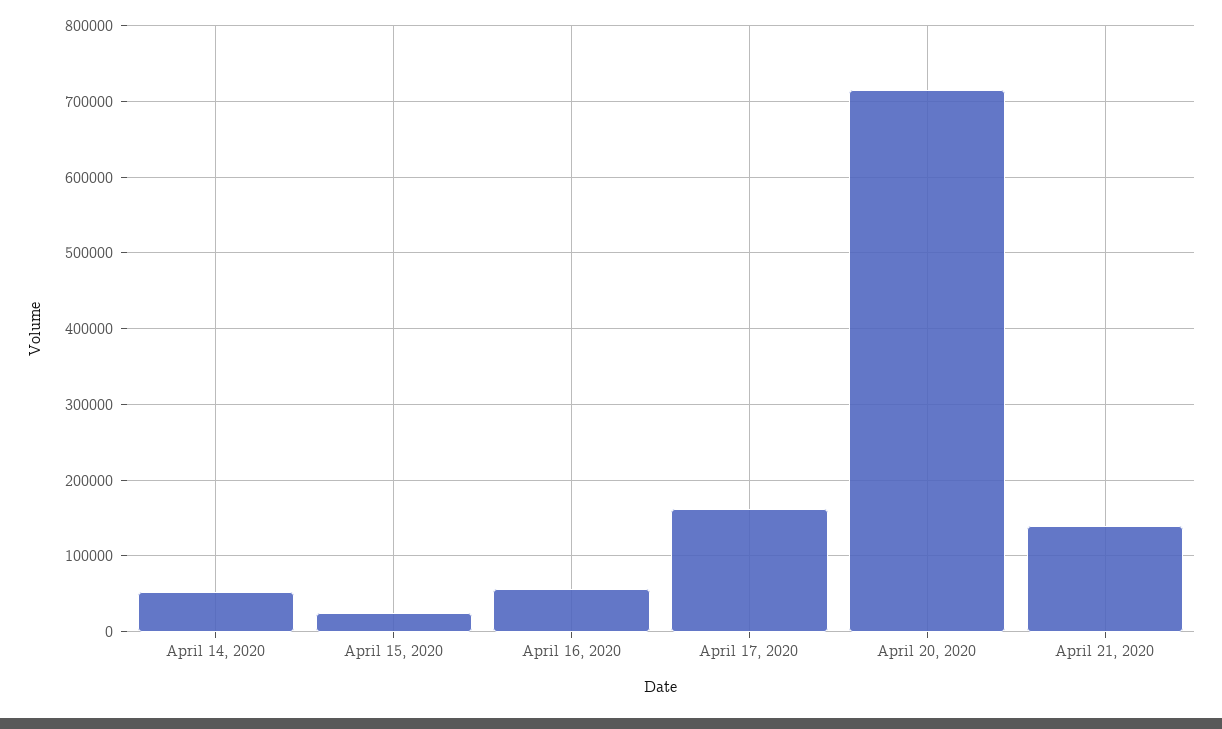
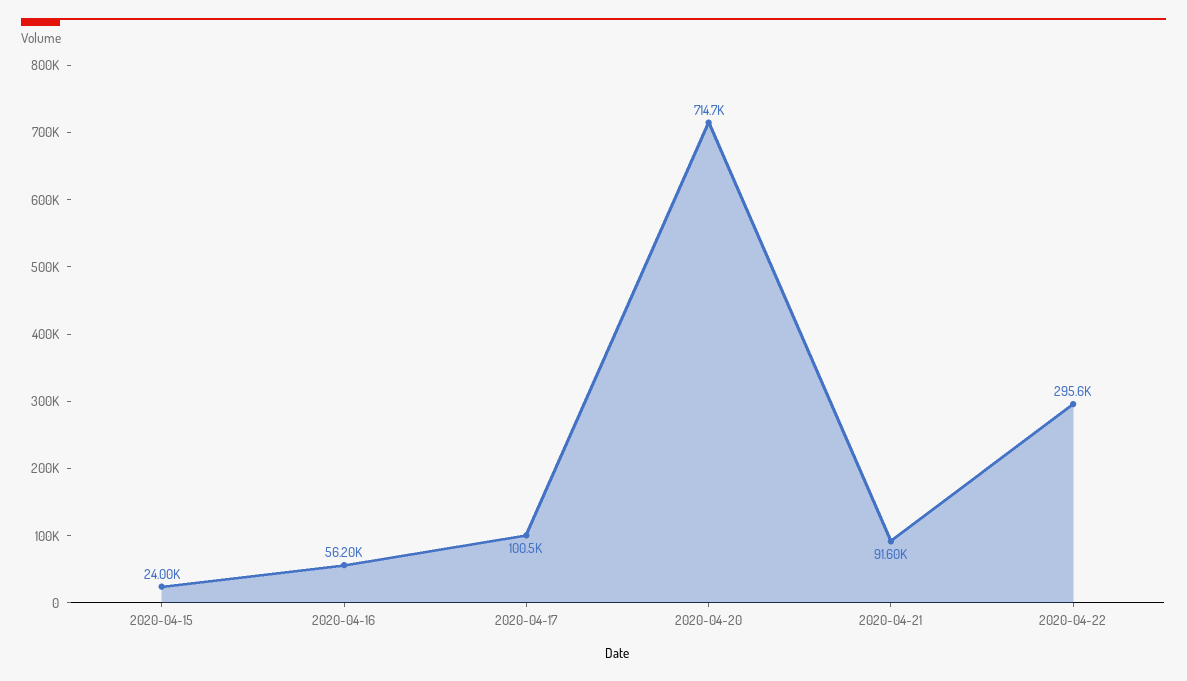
April 14, 2020: 50000 -> none
April 17, 2020: 160000 -> 100500
April 21, 2020: 140000 -> 91600
2020-04-22: none -> 295600

